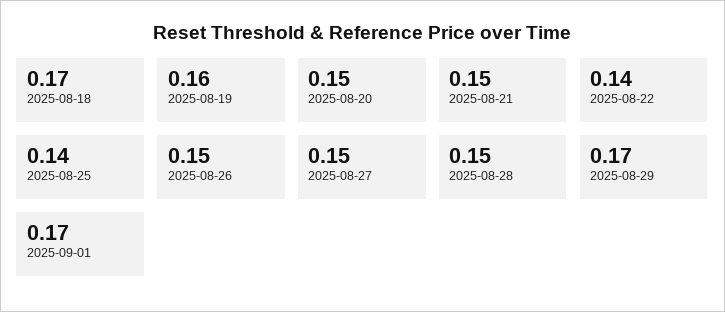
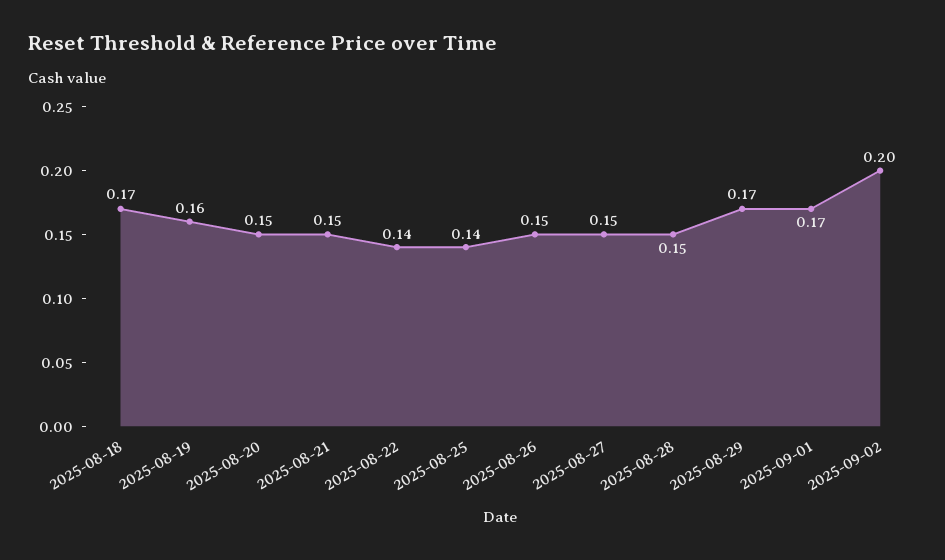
2025-09-02: none -> 0.2

